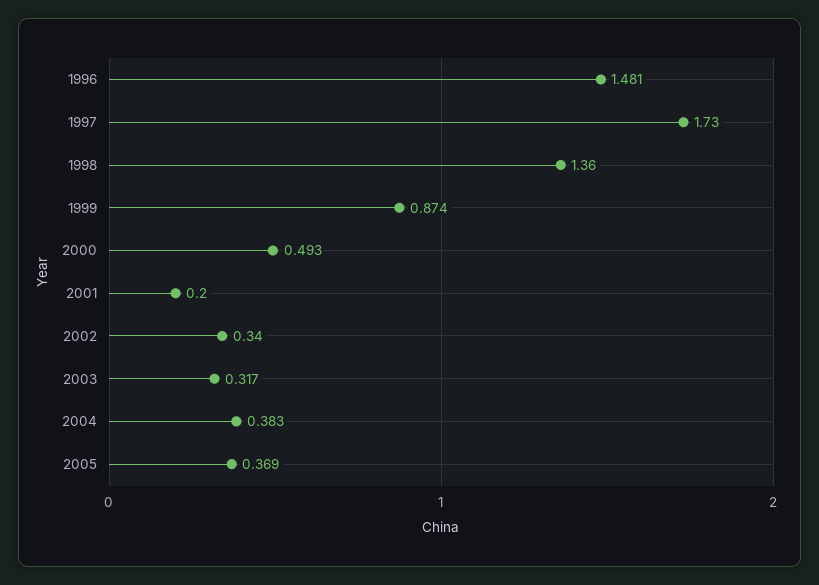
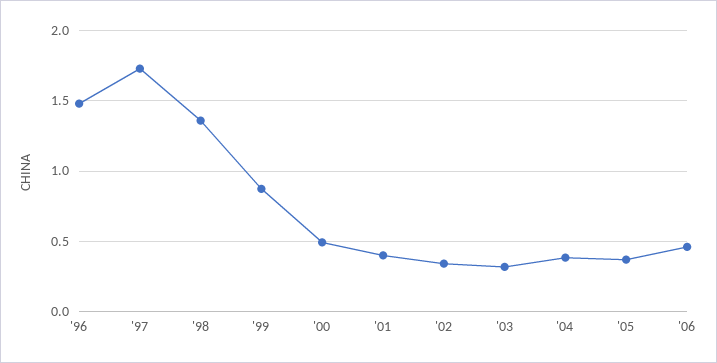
2001: 0.2 -> 0.4
'06: none -> 0.45

